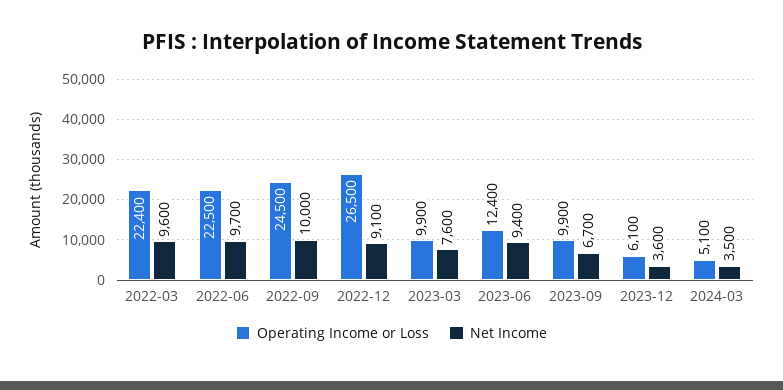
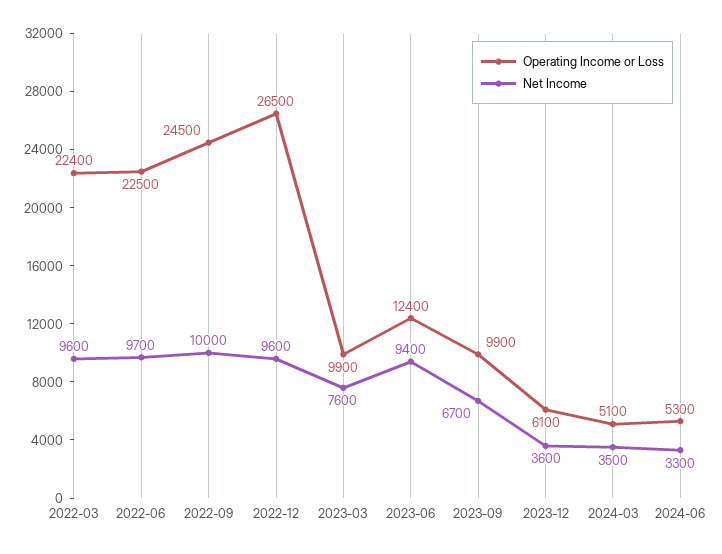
Net Income, 2022-12: 9100 -> 9600
Operating Income or Loss, 2024-06: none -> 5300
Net Income, 2024-06: none -> 3300

